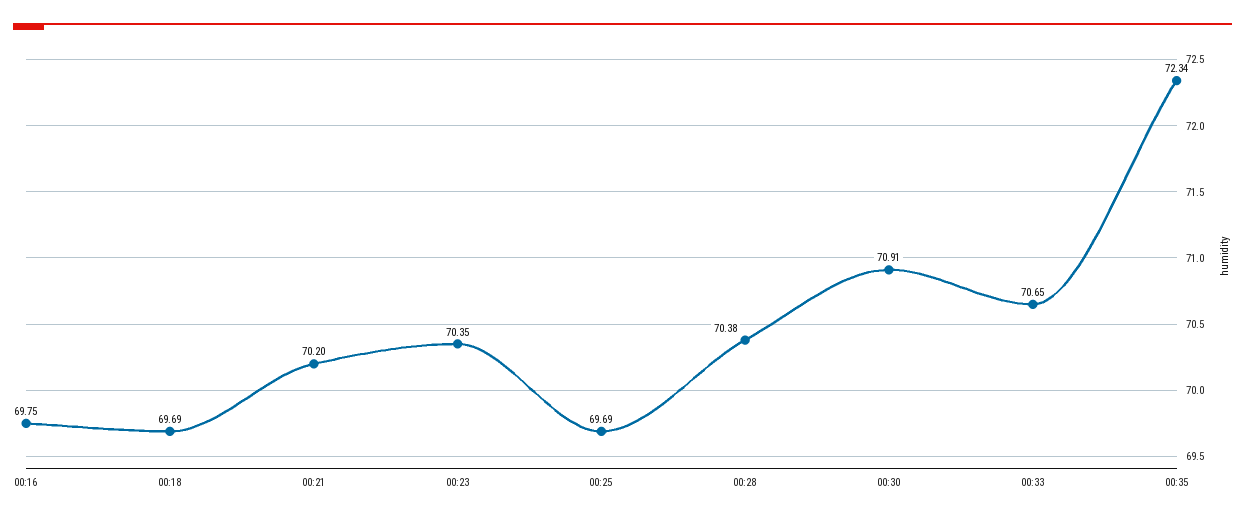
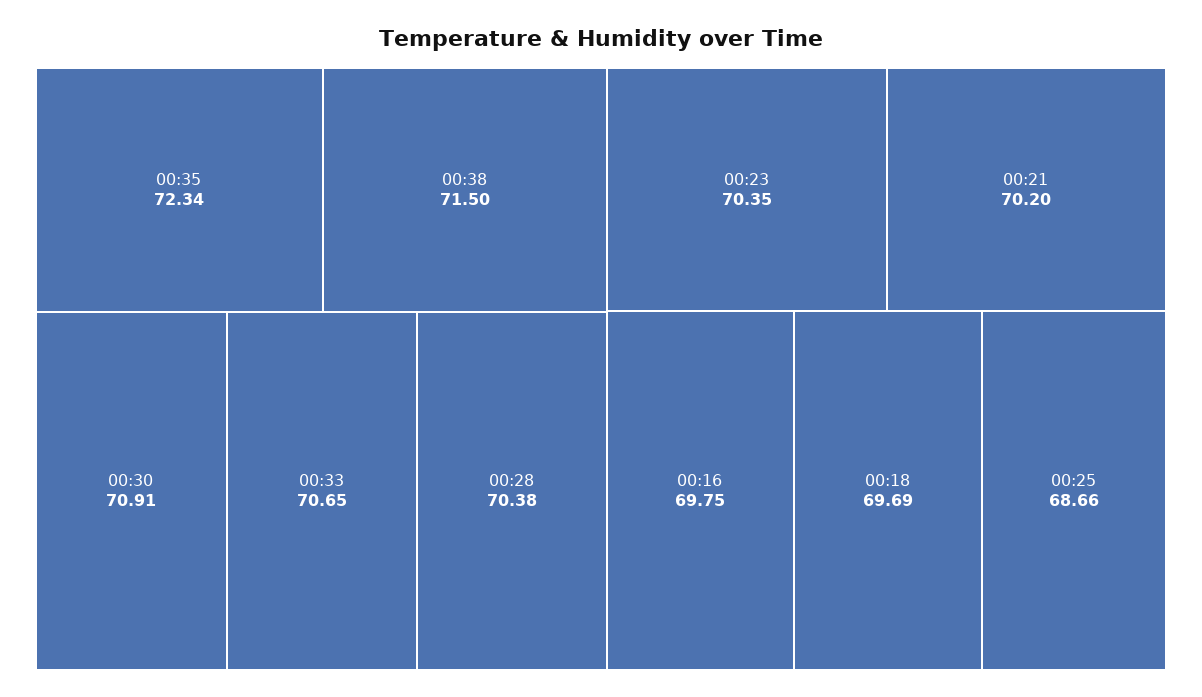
00:25: 69.69 -> 68.66
00:38: none -> 71.5

